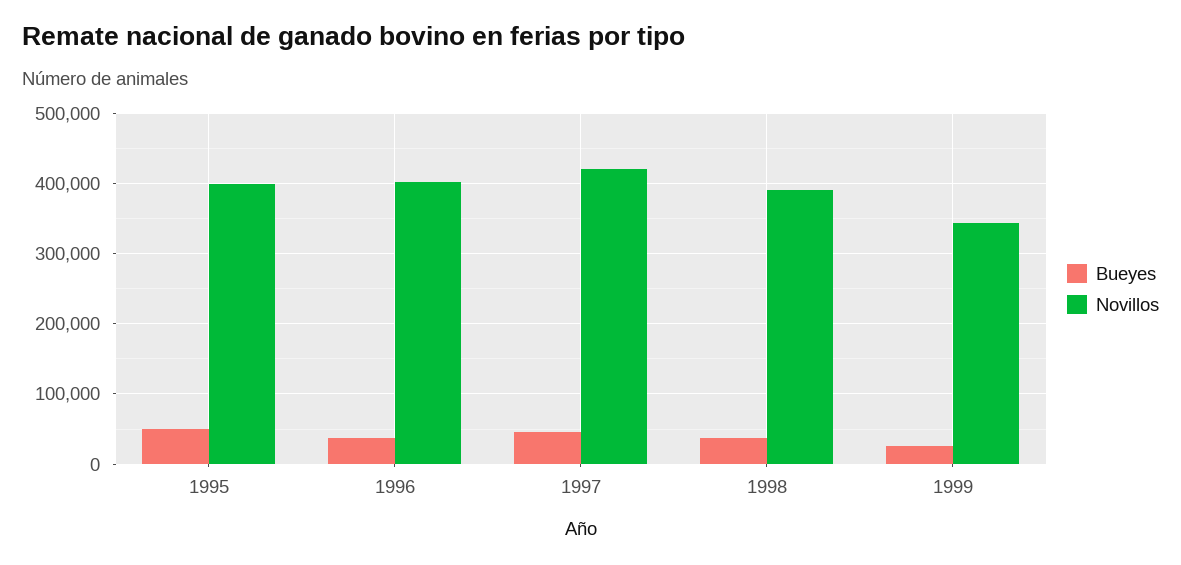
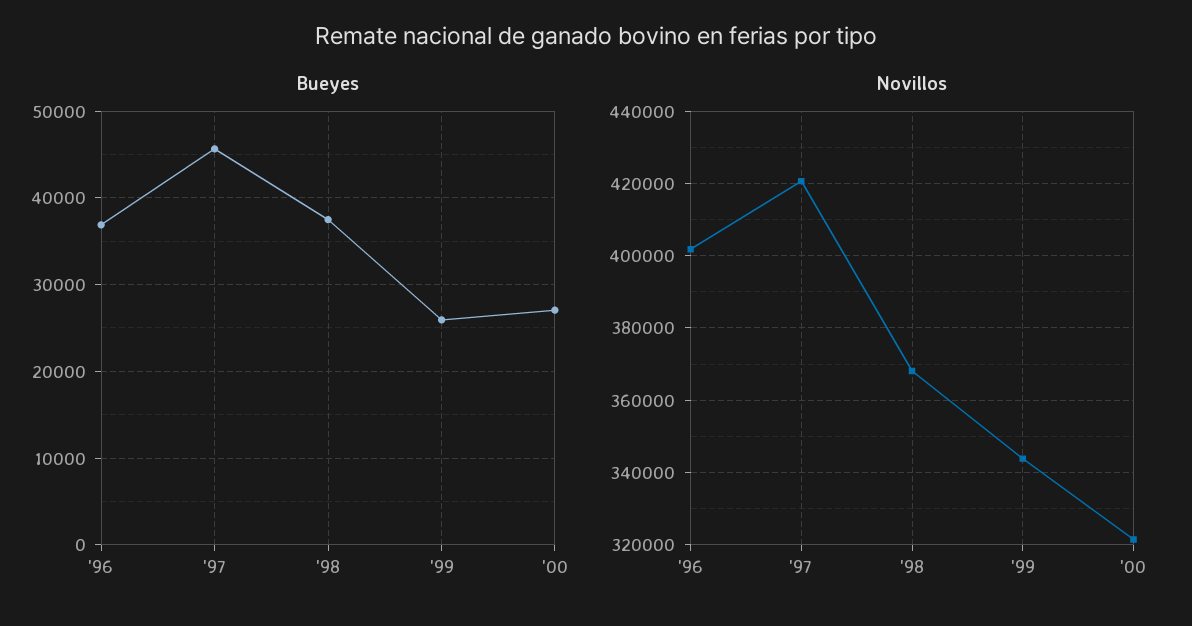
Bueyes, 1995: 50000 -> none
Novillos, 1995: 400000 -> none
Novillos, 1998: 390000 -> 368000
Bueyes, '00: none -> 27000
Novillos, '00: none -> 322000

